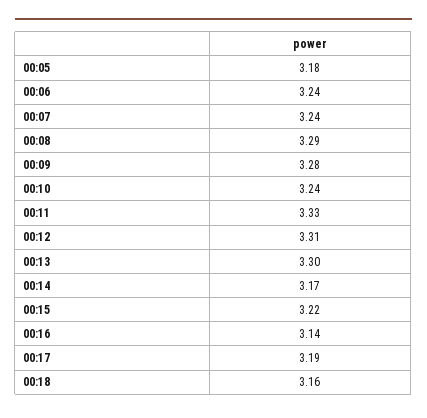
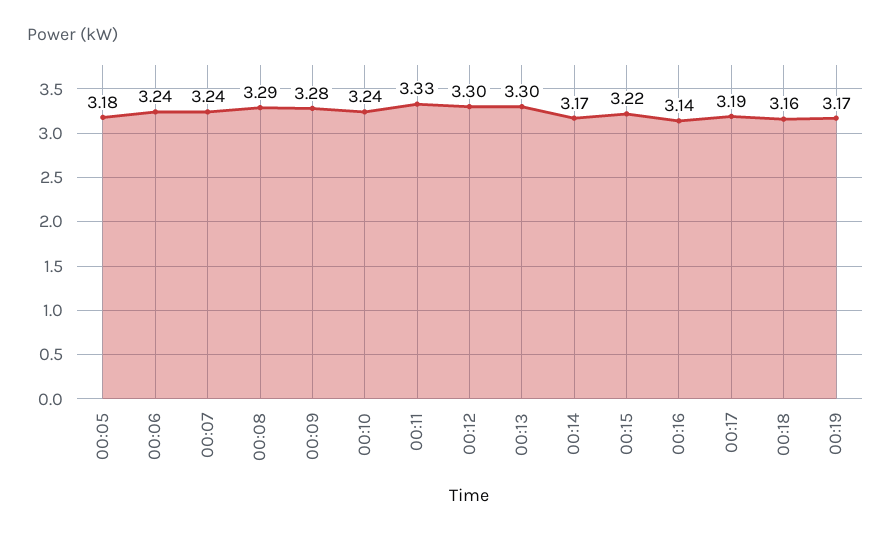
00:12: 3.31 -> 3.3
00:19: none -> 3.17

